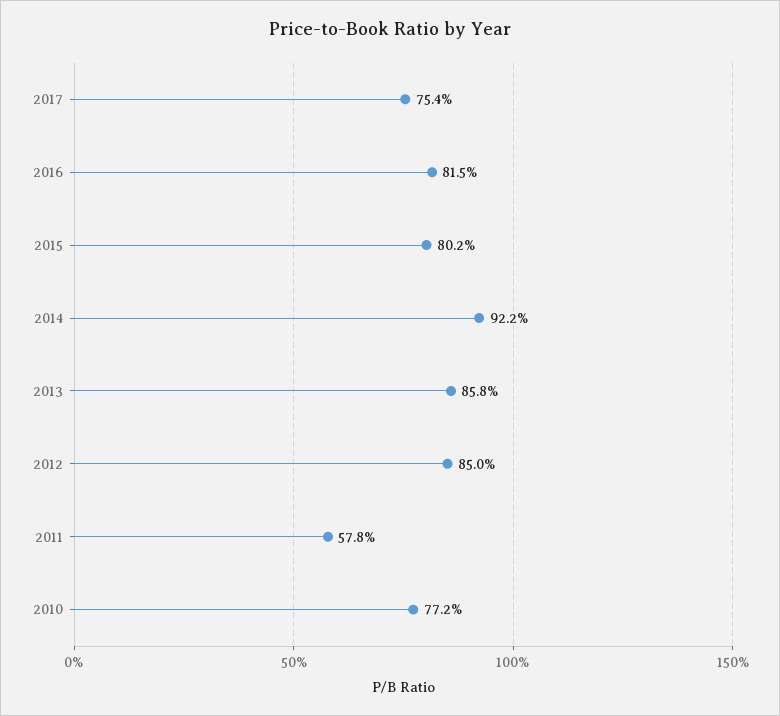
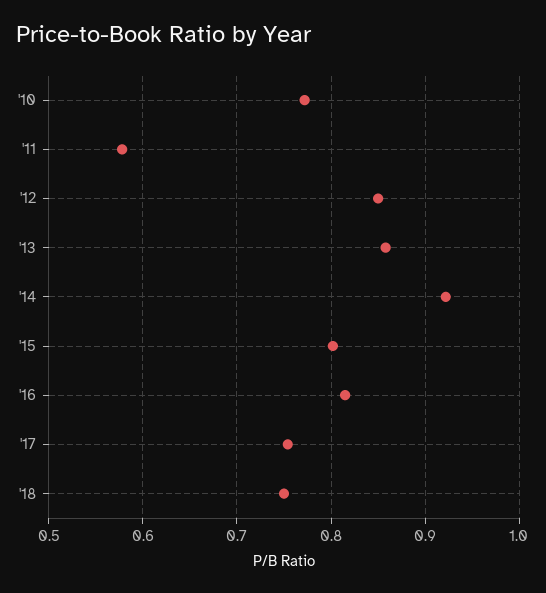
'18: none -> 0.75

